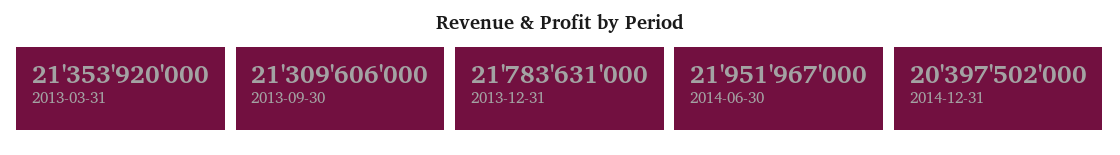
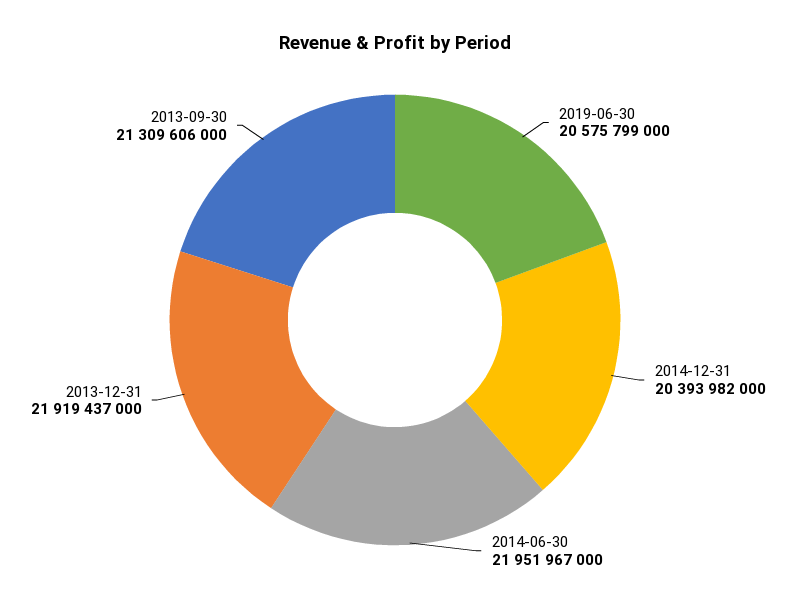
2013-03-31: 21353920000 -> none
2013-12-31: 21783631000 -> 21919437000
2014-12-31: 20397502000 -> 20393982000
2019-06-30: none -> 20575799000

